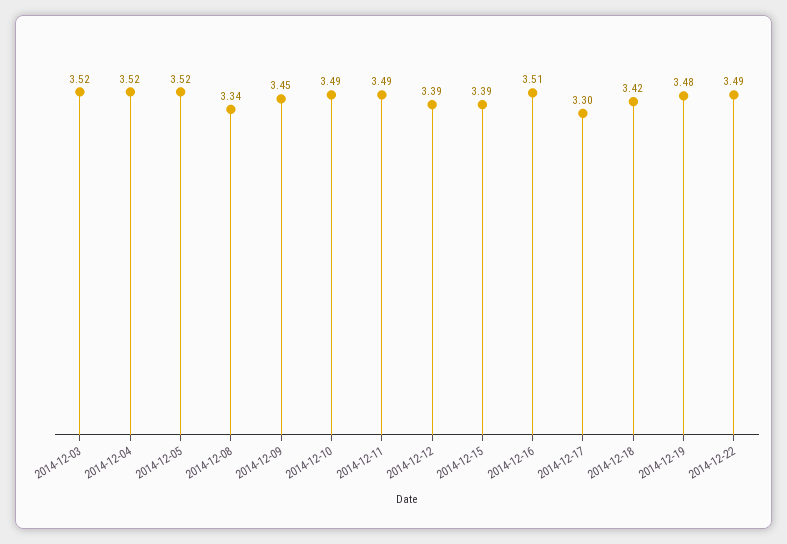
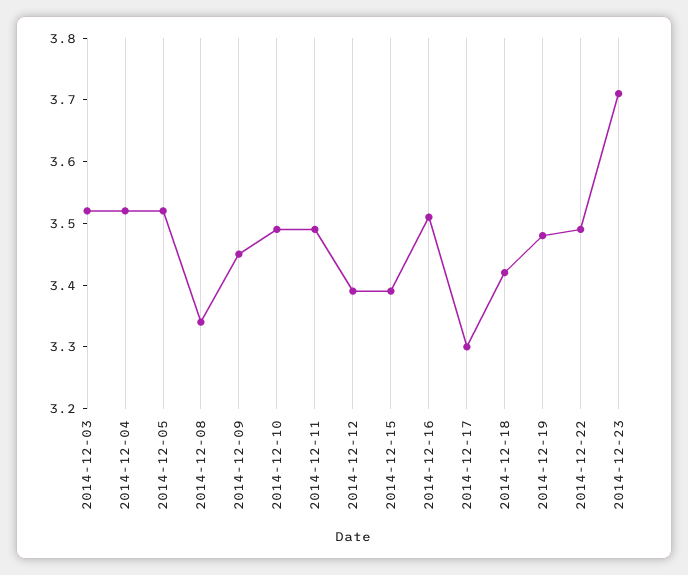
2014-12-23: none -> 3.7

